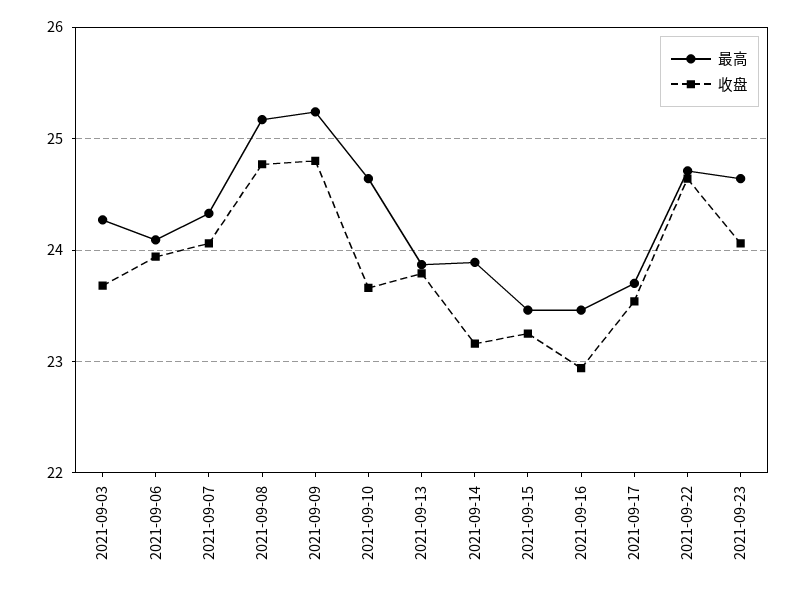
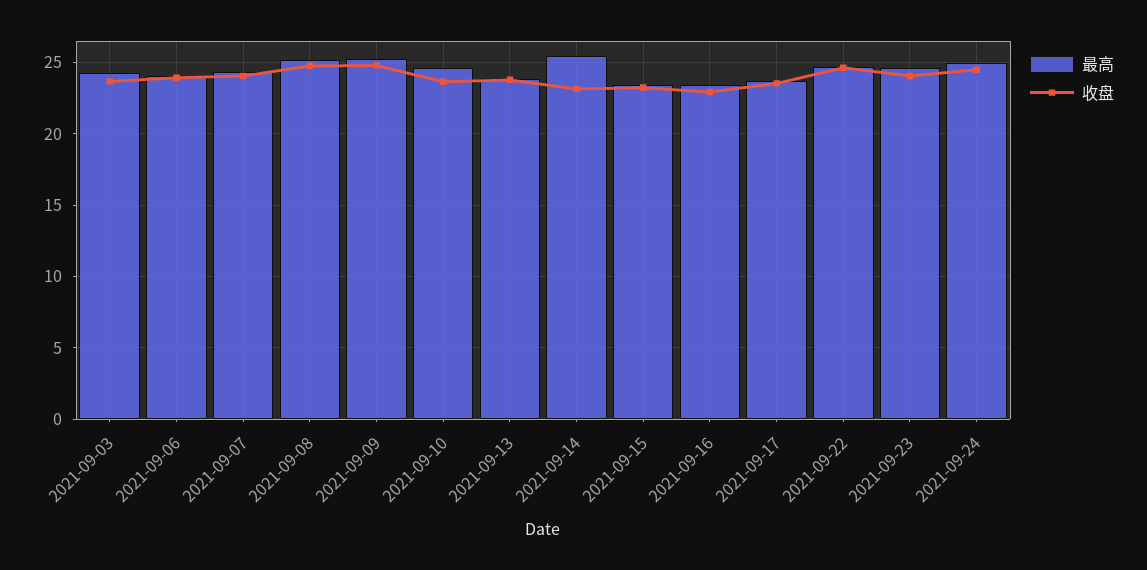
最高, 2021-09-14: 23.9 -> 25.5
最高, 2021-09-24: none -> 25
收盘, 2021-09-24: none -> 24.5

